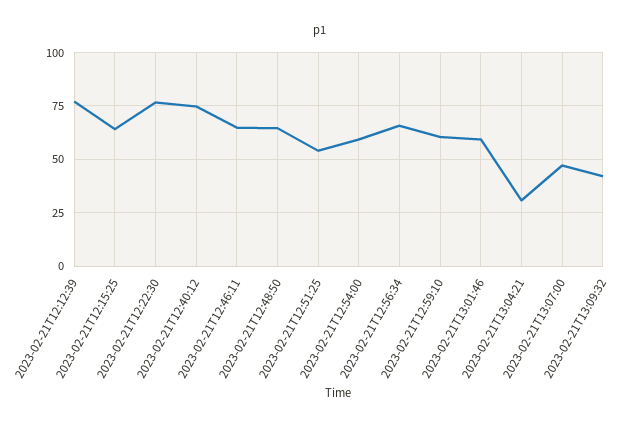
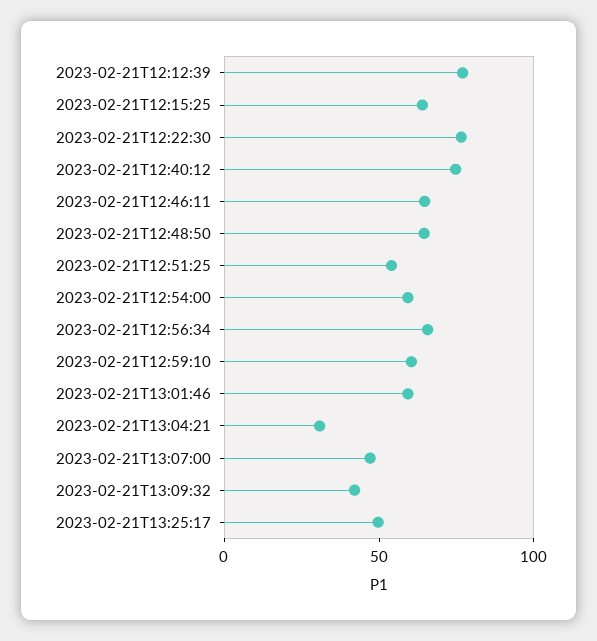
2023-02-21T13:25:17: none -> 50

